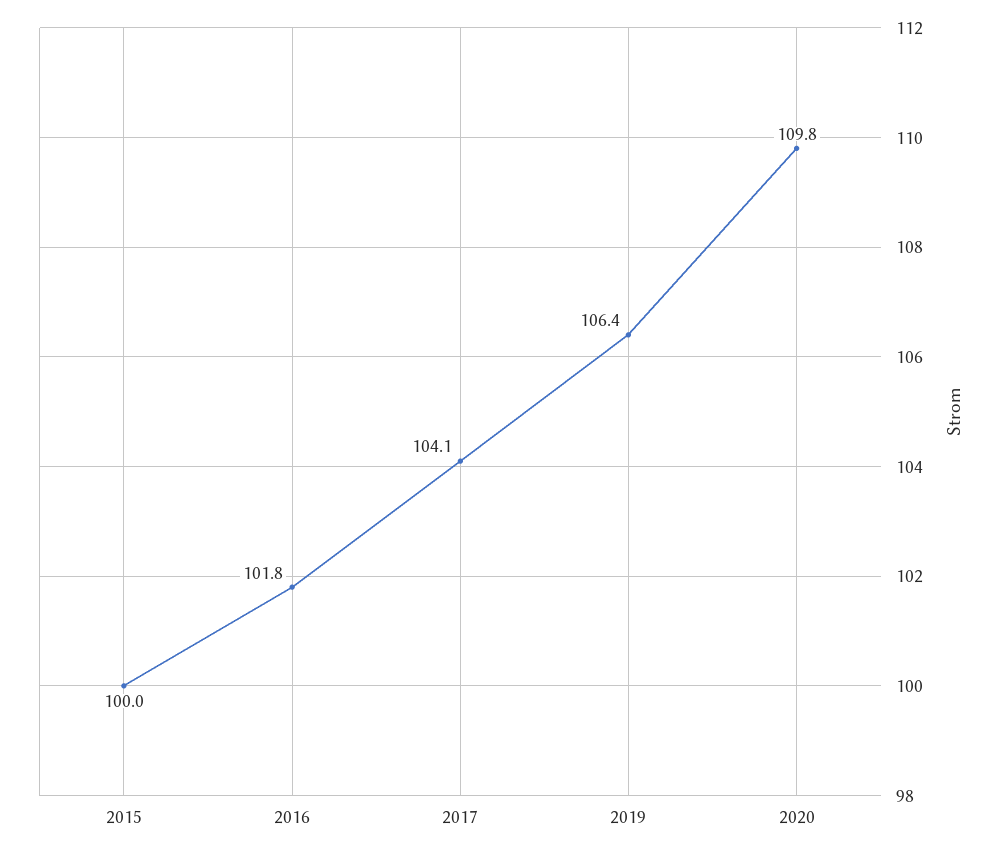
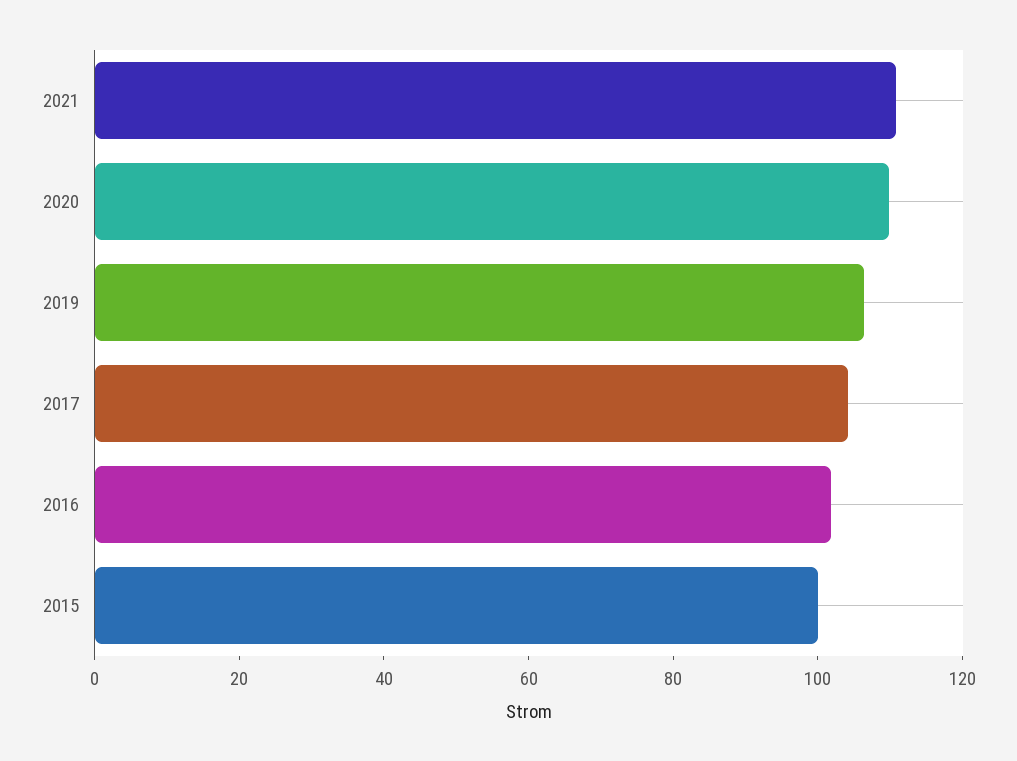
2021: none -> 110

